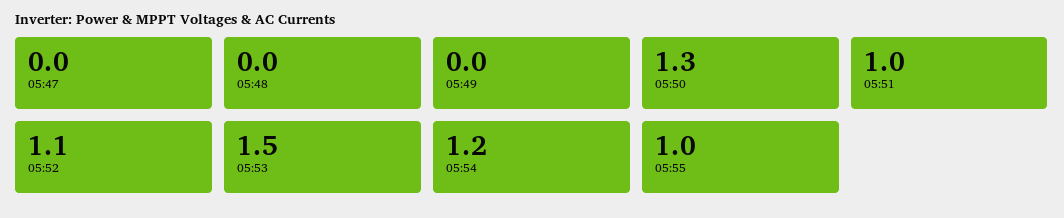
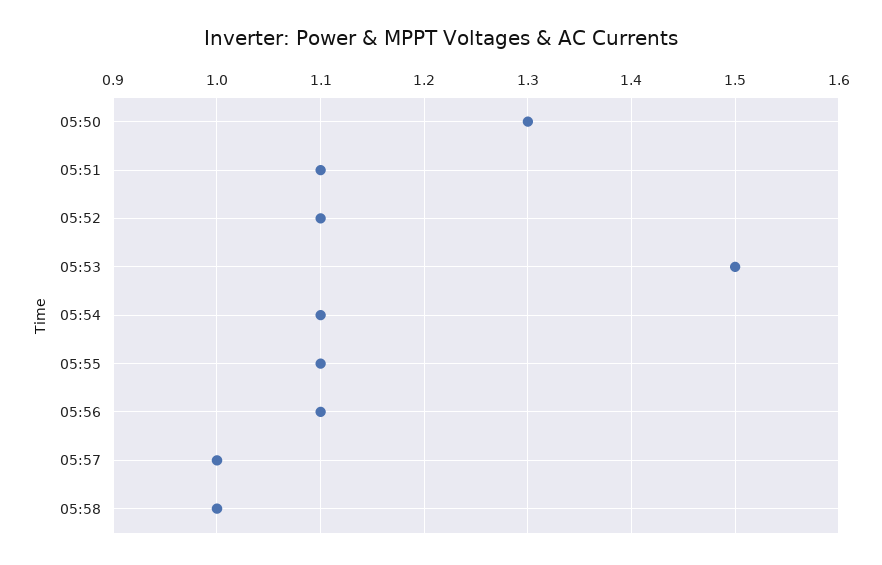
05:47: 0 -> none
05:48: 0 -> none
05:49: 0 -> none
05:51: 1 -> 1.1
05:54: 1.2 -> 1.1
05:55: 1 -> 1.1
05:56: none -> 1.1
05:57: none -> 1
05:58: none -> 1

